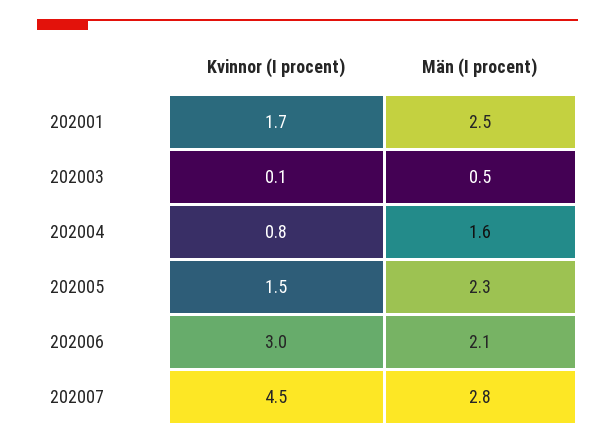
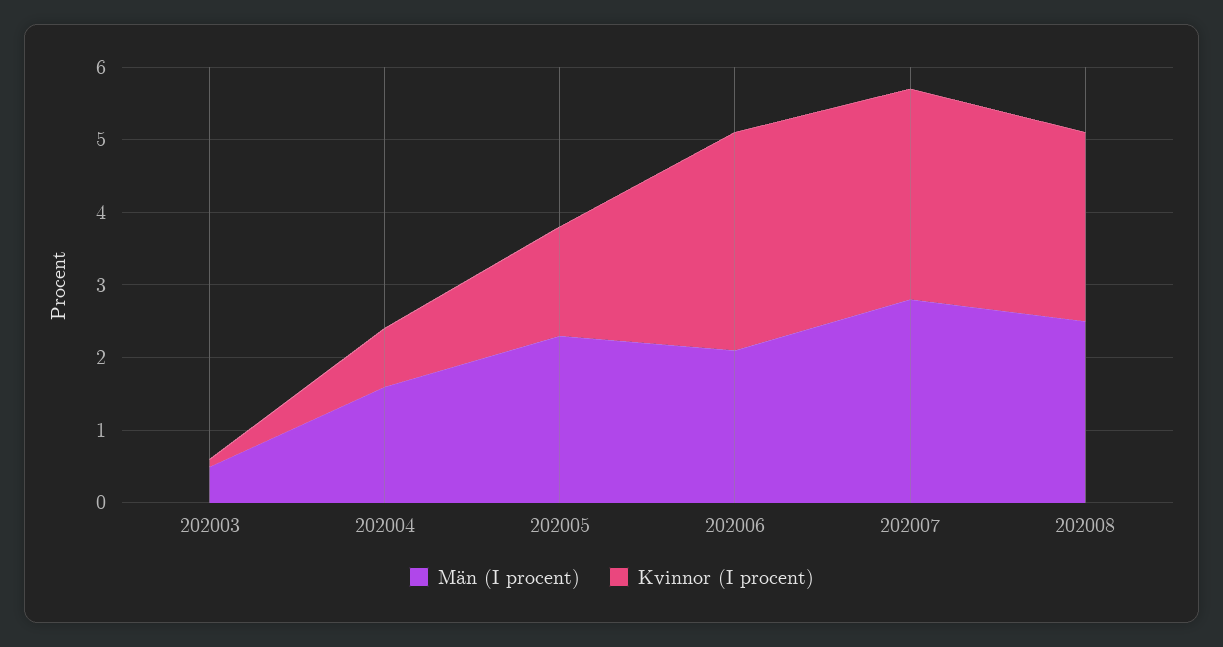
Kvinnor (I procent), 202001: 1.7 -> none
Män (I procent), 202001: 2.5 -> none
Kvinnor (I procent), 202007: 4.5 -> 3
Män (I procent), 202008: none -> 2.5
Kvinnor (I procent), 202008: none -> 2.5

